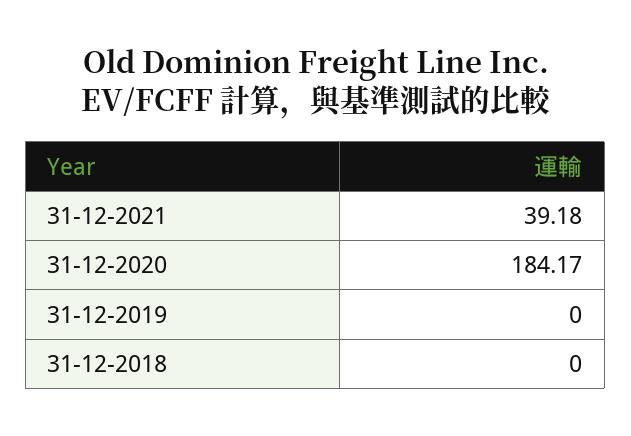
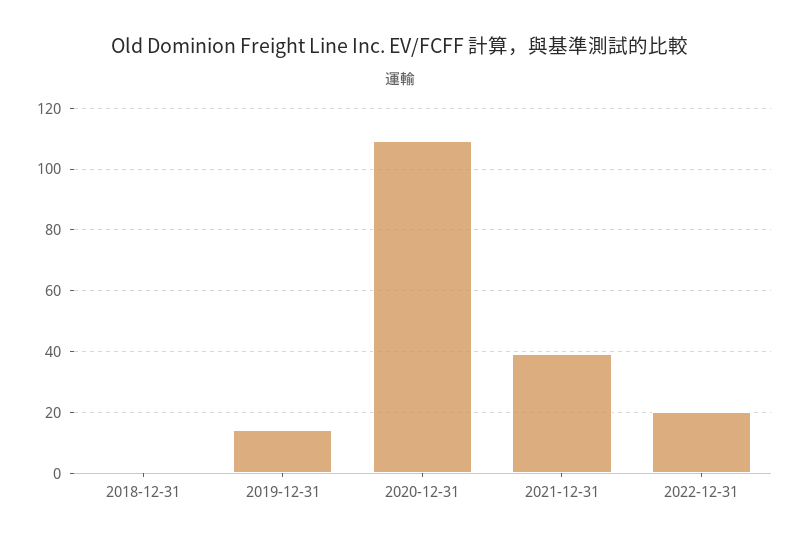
31-12-2020: 184.17 -> 110
31-12-2019: 0 -> 14
2022-12-31: none -> 20

